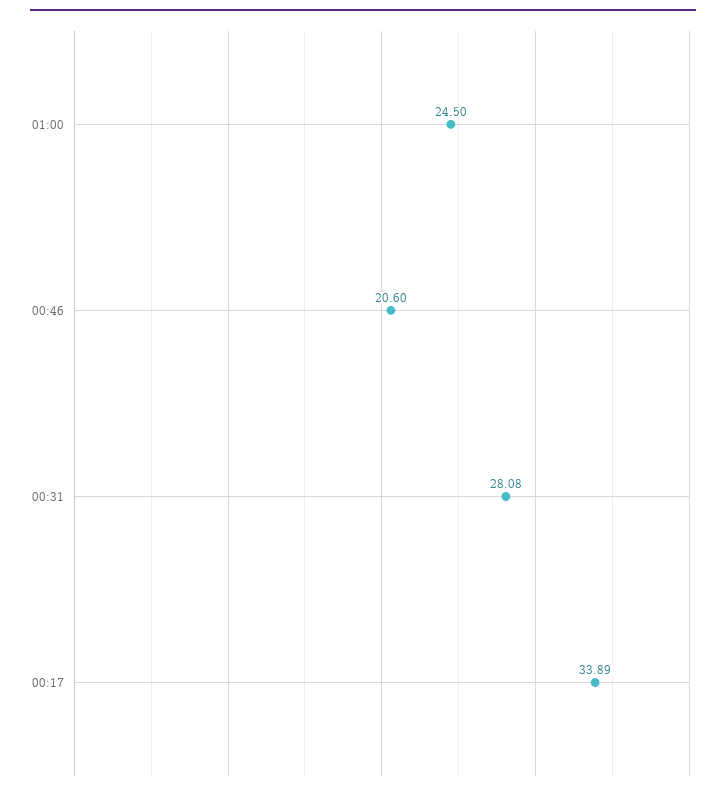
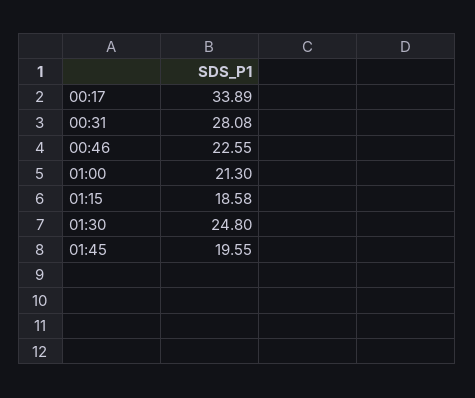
01:00: 24.5 -> 21.3
00:46: 20.6 -> 22.55
01:15: none -> 18.58
01:30: none -> 24.8
01:45: none -> 19.55

